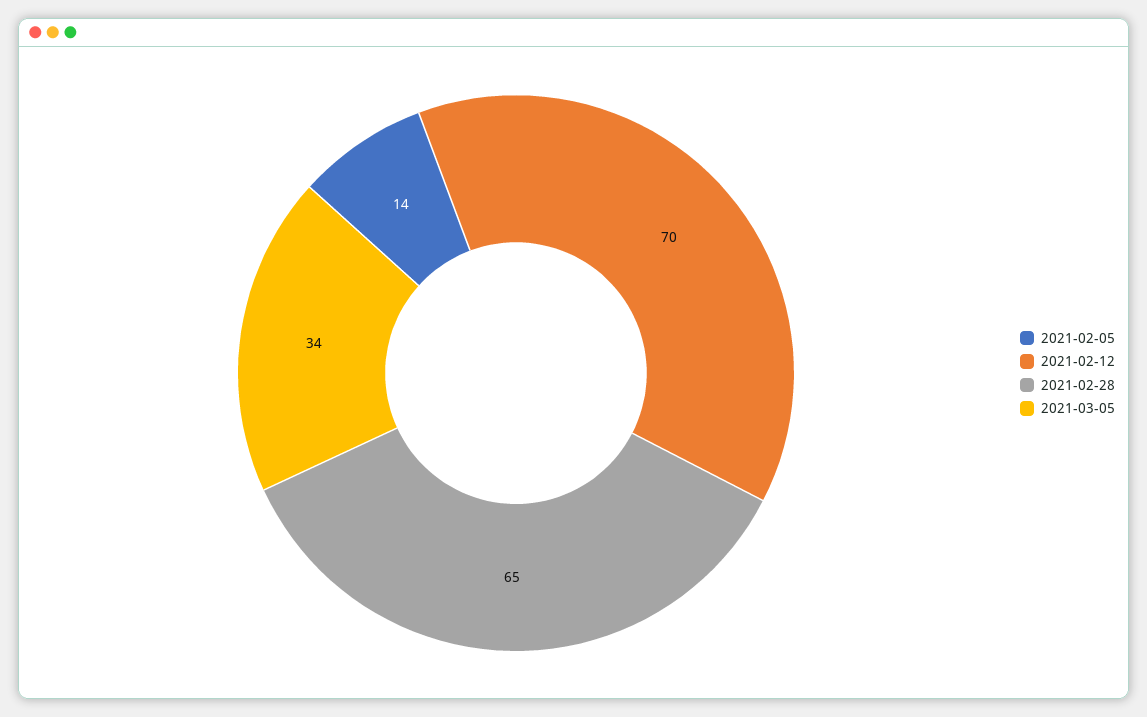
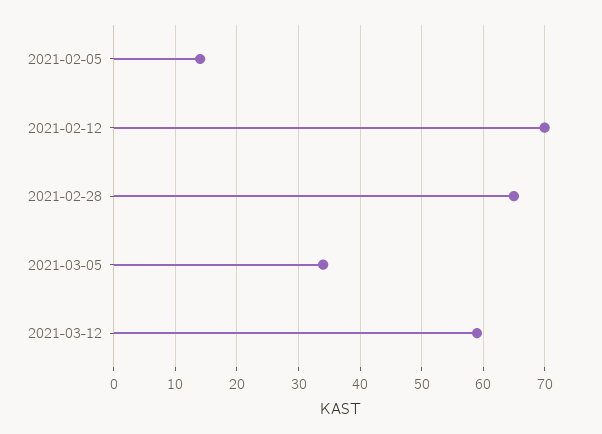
2021-03-12: none -> 59

